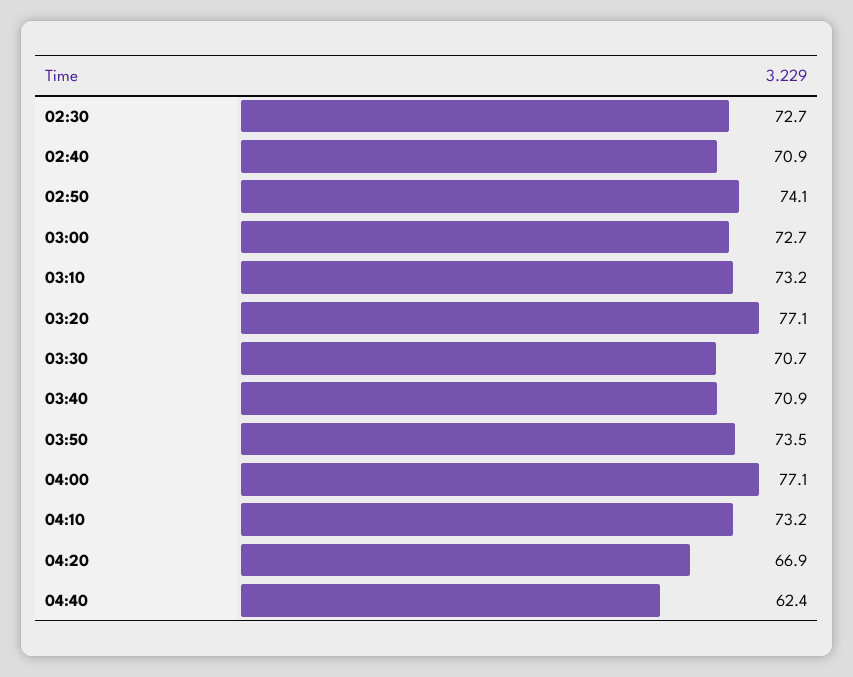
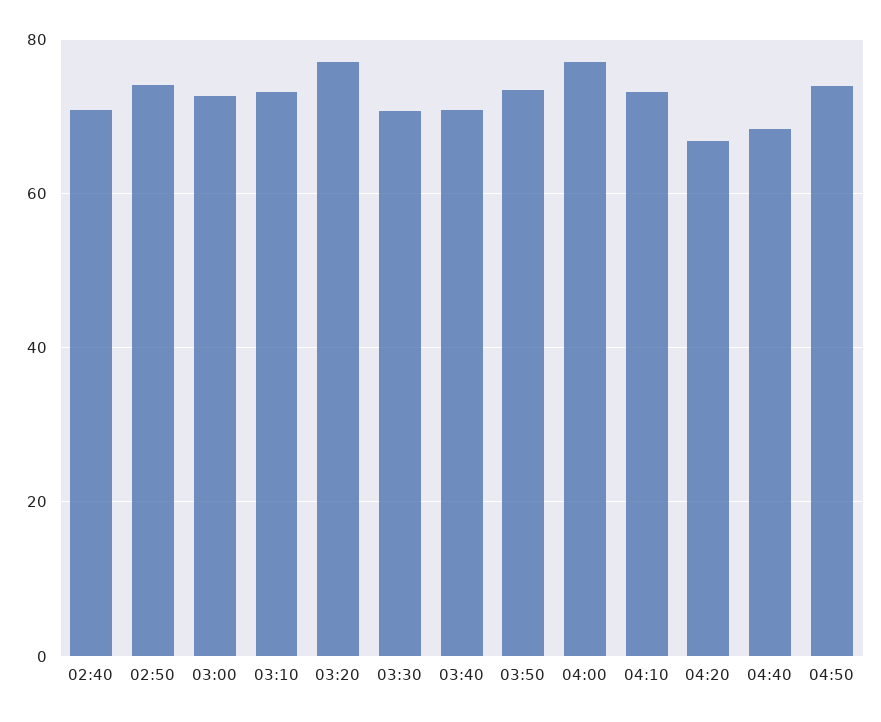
02:30: 72.7 -> none
04:40: 62.4 -> 68
04:50: none -> 74

